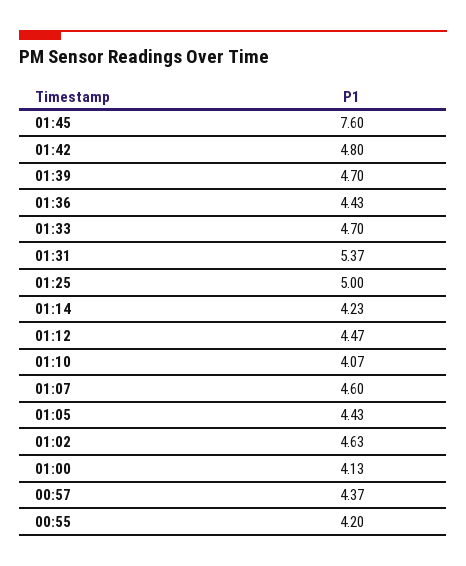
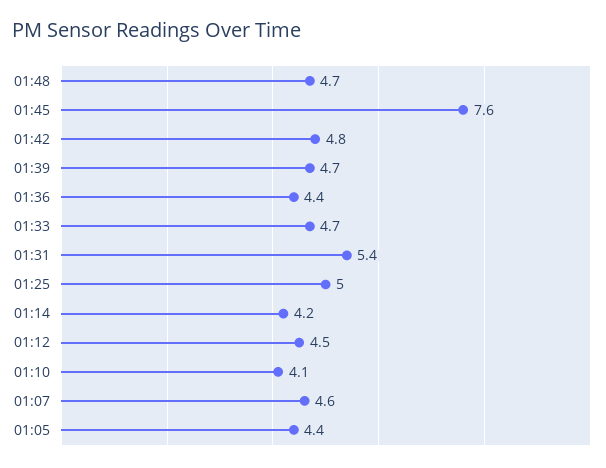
01:02: 4.63 -> none
01:00: 4.13 -> none
00:57: 4.37 -> none
00:55: 4.2 -> none
01:48: none -> 4.7

